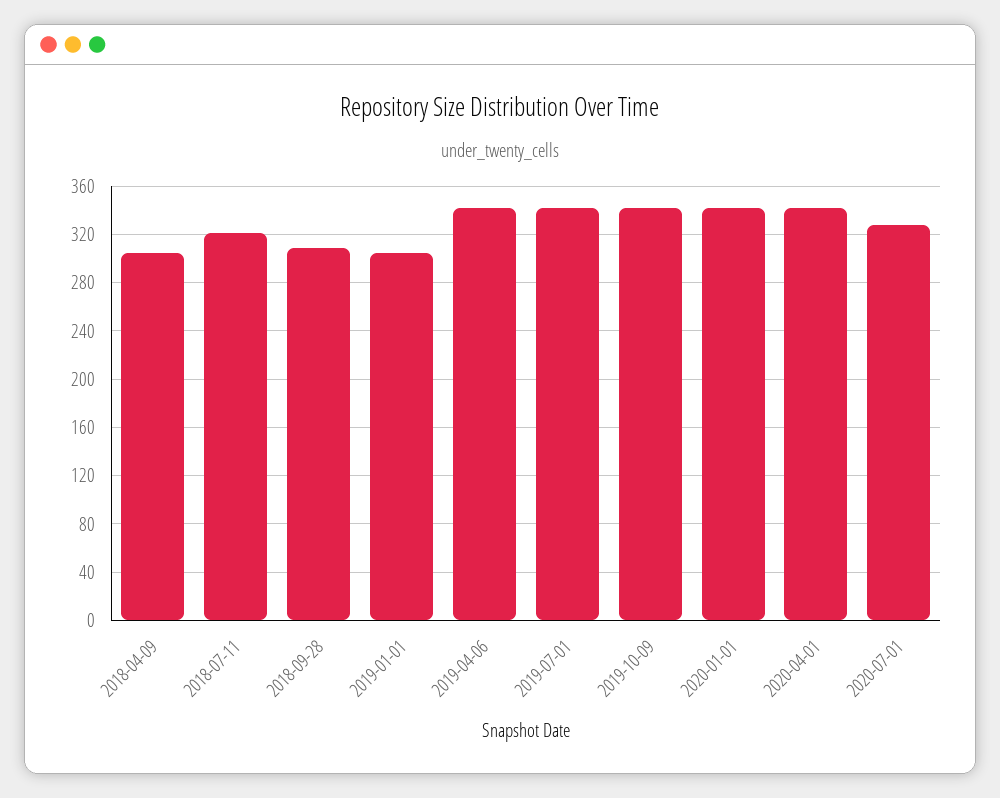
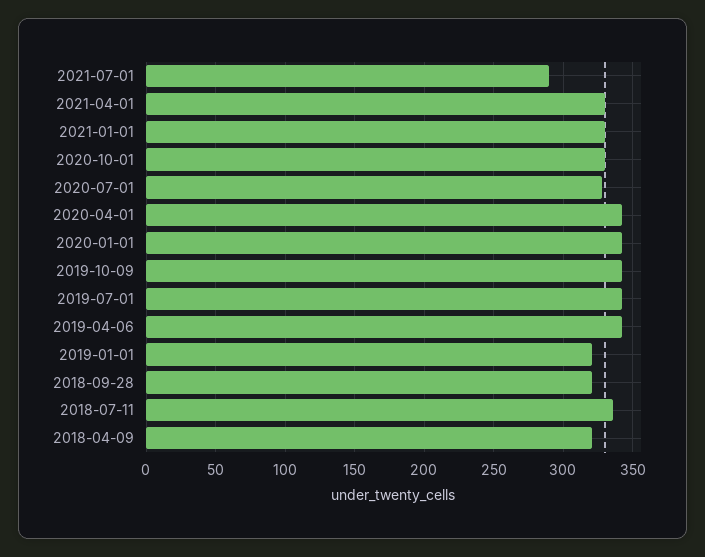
2018-04-09: 305 -> 320
2018-07-11: 320 -> 335
2018-09-28: 310 -> 320
2019-01-01: 305 -> 320
2021-07-01: none -> 290
2021-04-01: none -> 330
2021-01-01: none -> 330
2020-10-01: none -> 330

